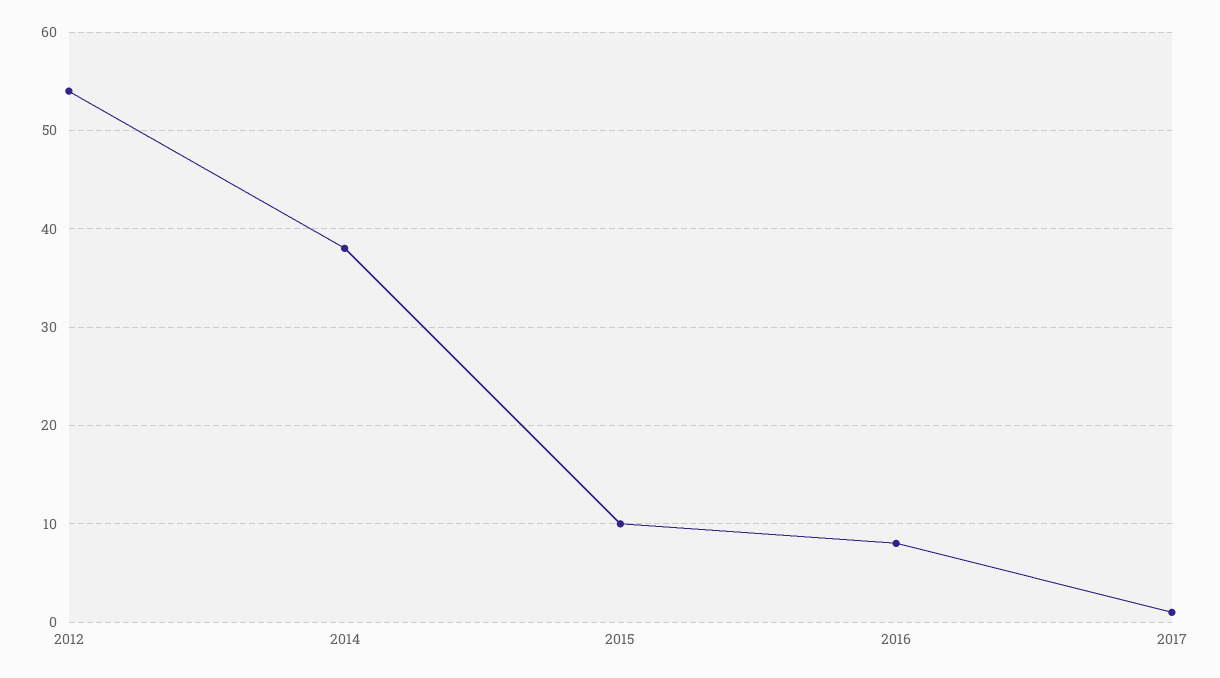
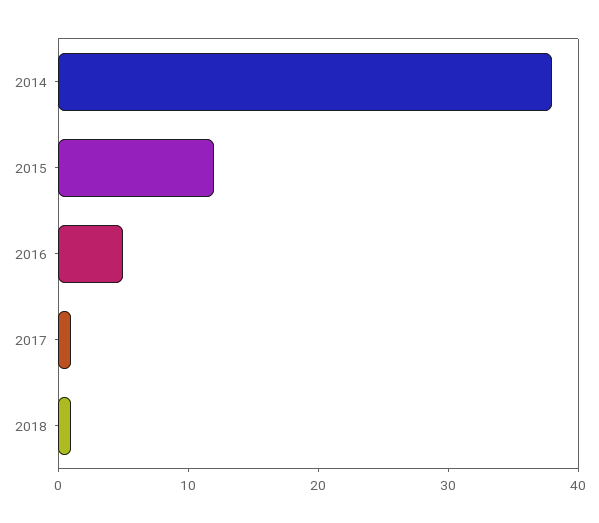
2012: 54 -> none
2015: 10 -> 12
2016: 8 -> 5
2018: none -> 1

